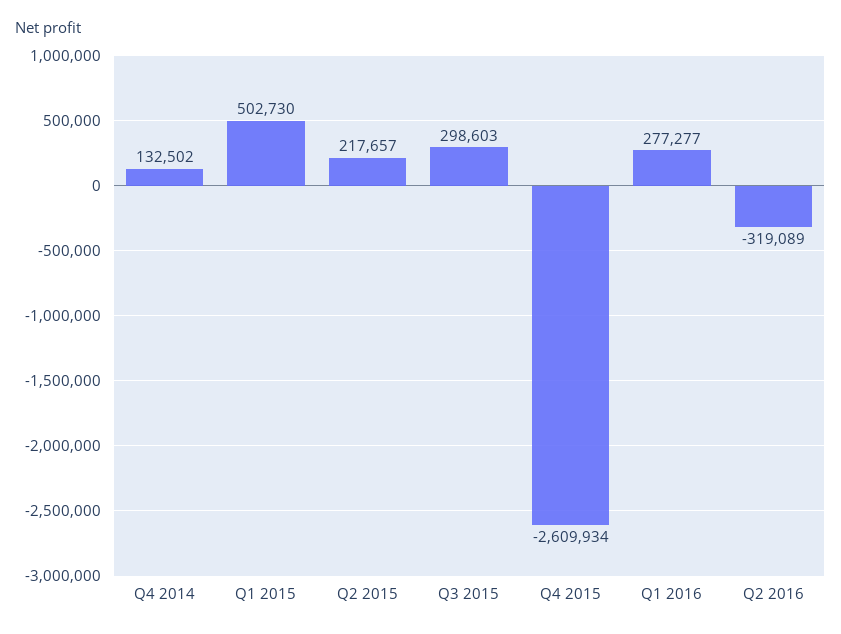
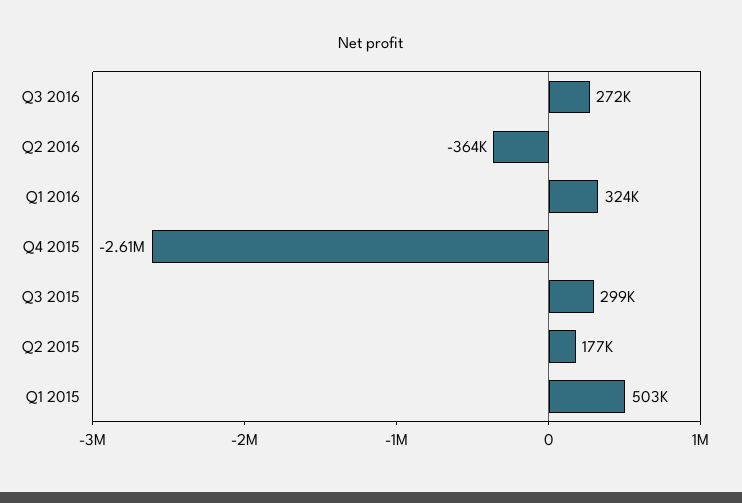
Q4 2014: 132502 -> none
Q2 2015: 217657 -> 177000
Q1 2016: 277277 -> 324000
Q2 2016: -319089 -> -364000
Q3 2016: none -> 272000

